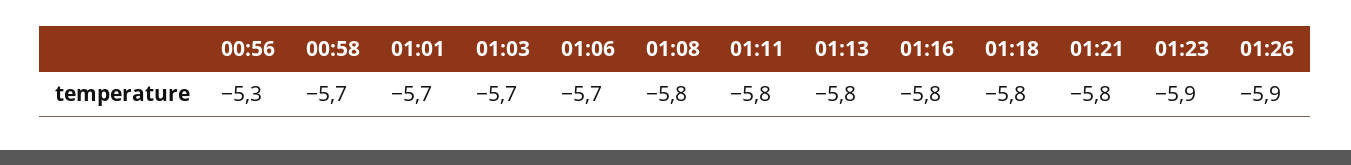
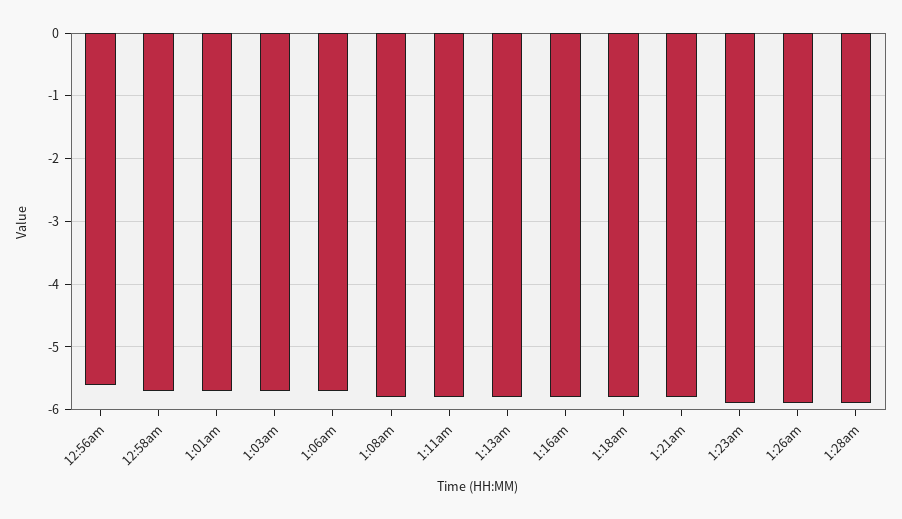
00:56: -5.3 -> -5.6
1:28am: none -> -5.9

